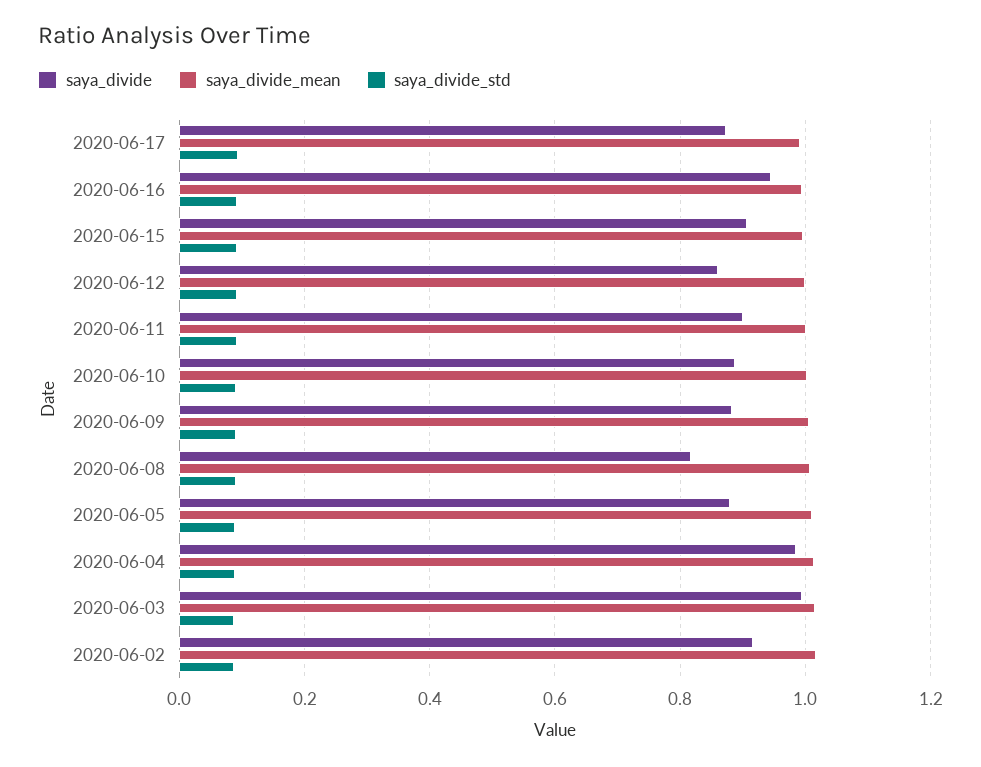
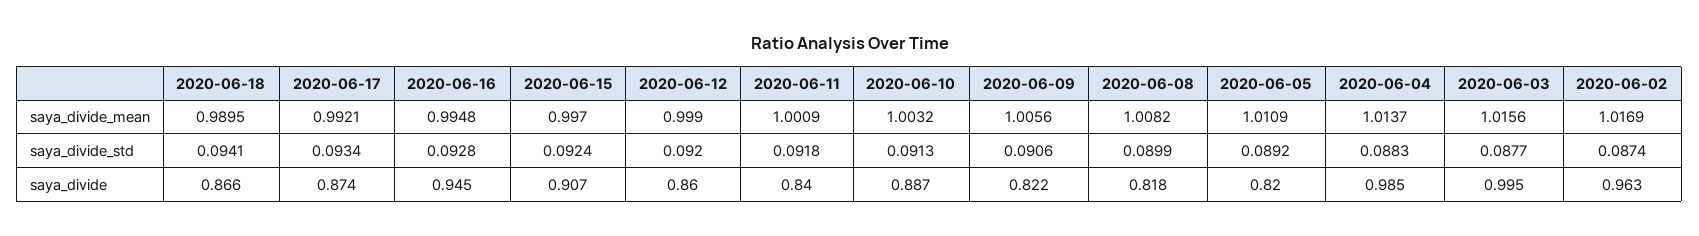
saya_divide, 2020-06-11: 0.9 -> 0.84
saya_divide, 2020-06-09: 0.88 -> 0.822
saya_divide, 2020-06-05: 0.88 -> 0.82
saya_divide, 2020-06-02: 0.92 -> 0.963
saya_divide_mean, 2020-06-18: none -> 0.9895
saya_divide_std, 2020-06-18: none -> 0.0941
saya_divide, 2020-06-18: none -> 0.866

